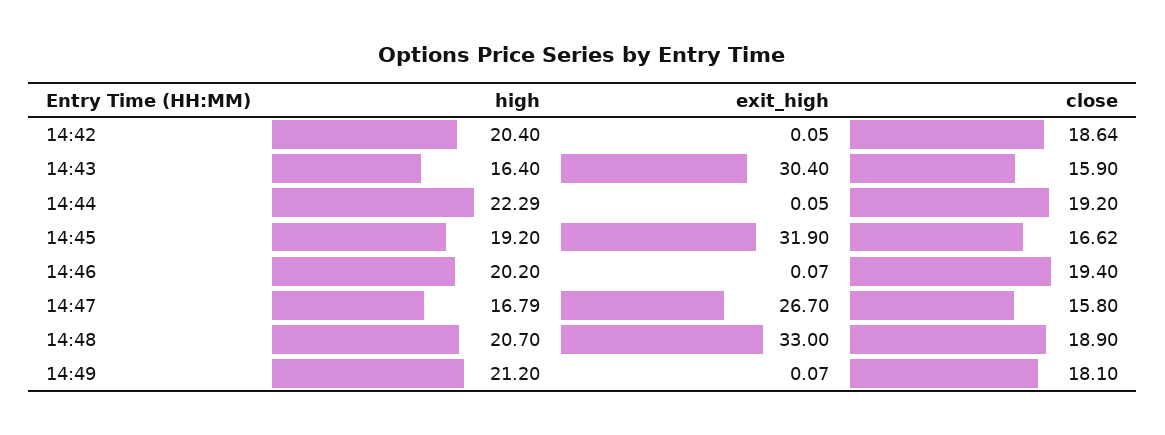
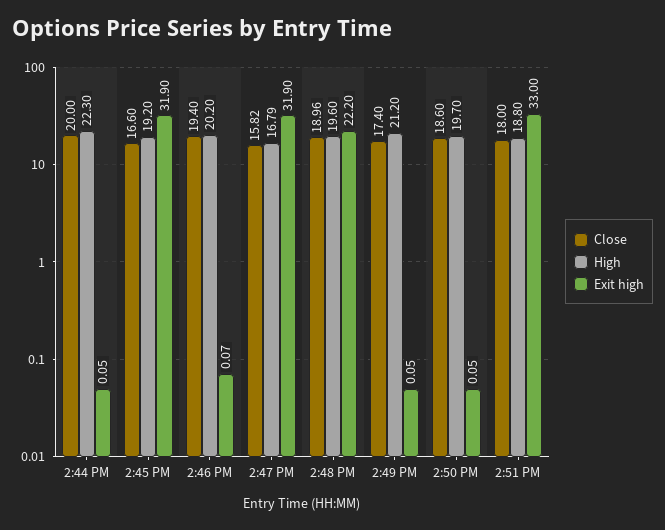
high, 14:42: 20.4 -> none
exit_high, 14:42: 0.05 -> none
close, 14:42: 18.64 -> none
high, 14:43: 16.4 -> none
exit_high, 14:43: 30.4 -> none
close, 14:43: 15.9 -> none
high, 14:44: 22.29 -> 22.3
close, 14:44: 19.2 -> 20
close, 14:45: 16.62 -> 16.6
exit_high, 14:47: 26.7 -> 31.9
close, 14:47: 15.8 -> 15.82
high, 14:48: 20.7 -> 19.6
exit_high, 14:48: 33 -> 22.2
close, 14:48: 18.9 -> 18.96
exit_high, 14:49: 0.07 -> 0.05
close, 14:49: 18.1 -> 17.4
close, 2:50 PM: none -> 18.6
high, 2:50 PM: none -> 19.7
exit_high, 2:50 PM: none -> 0.05
close, 2:51 PM: none -> 18
high, 2:51 PM: none -> 18.8
exit_high, 2:51 PM: none -> 33

